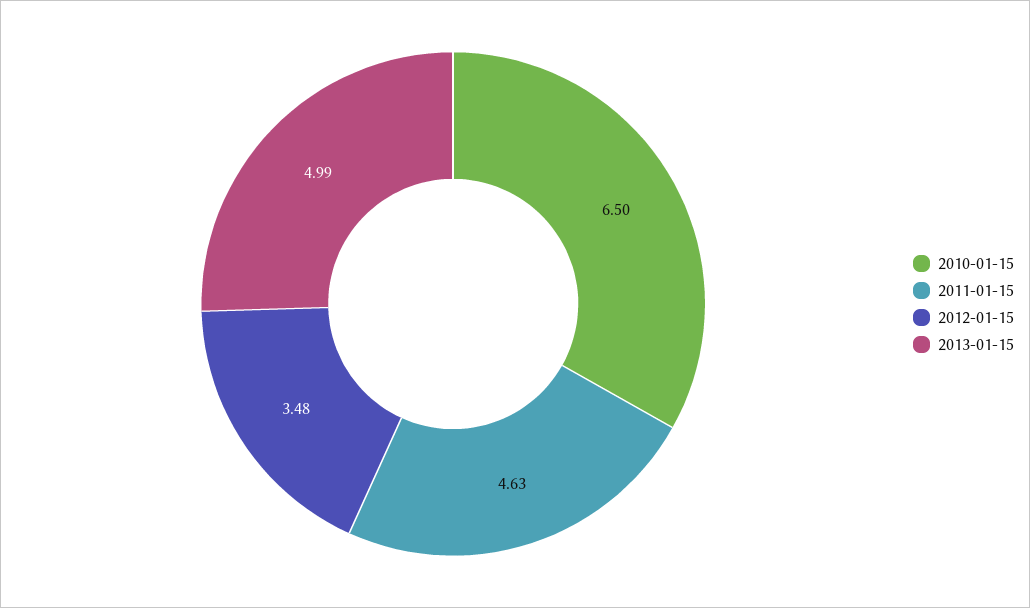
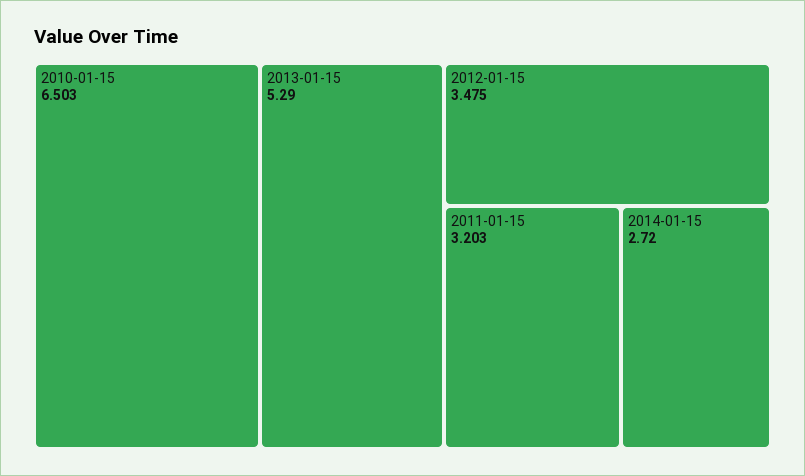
2011-01-15: 4.63 -> 3.203
2013-01-15: 4.99 -> 5.29
2014-01-15: none -> 2.72

